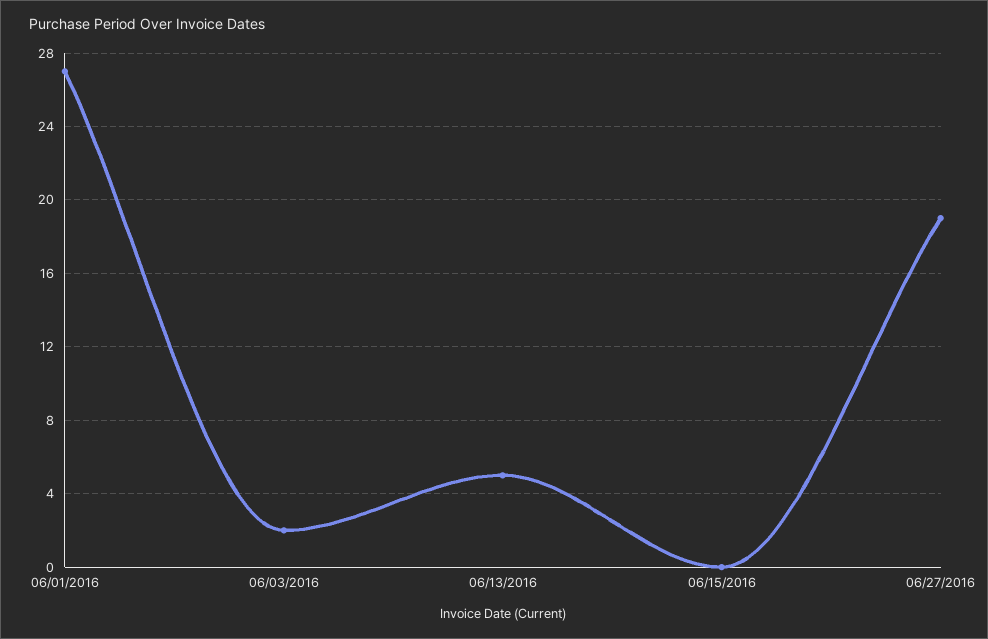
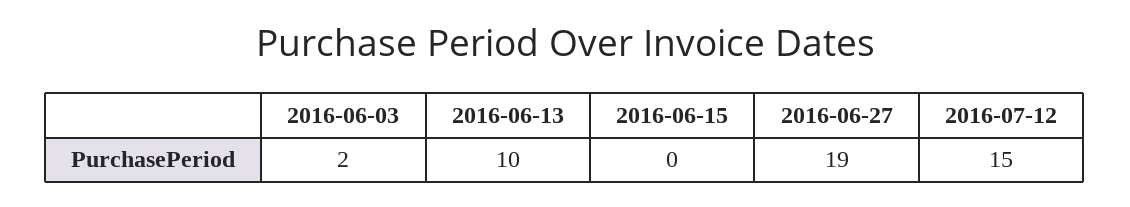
06/01/2016: 27 -> none
06/13/2016: 5 -> 10
2016-07-12: none -> 15

